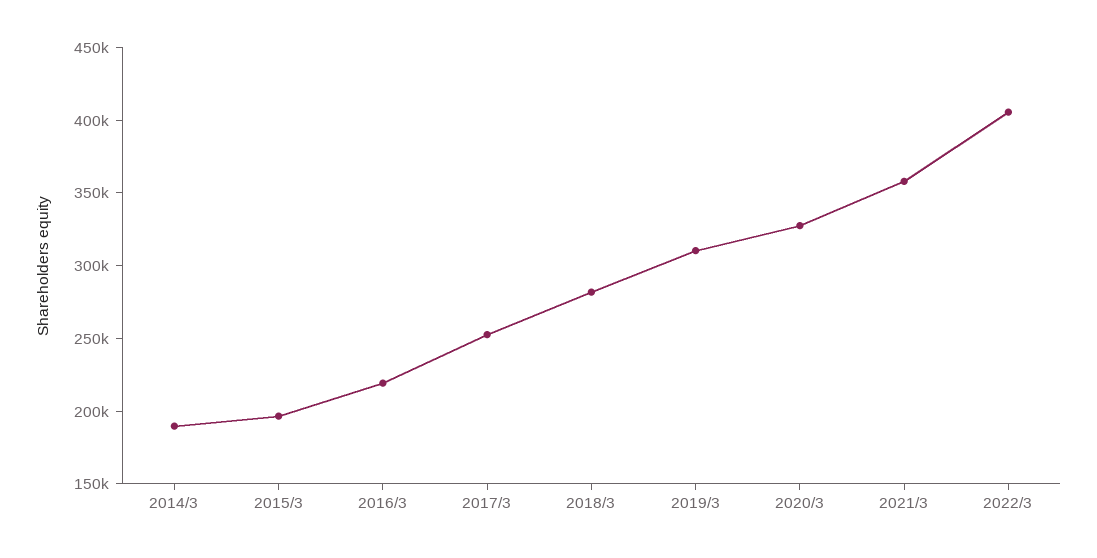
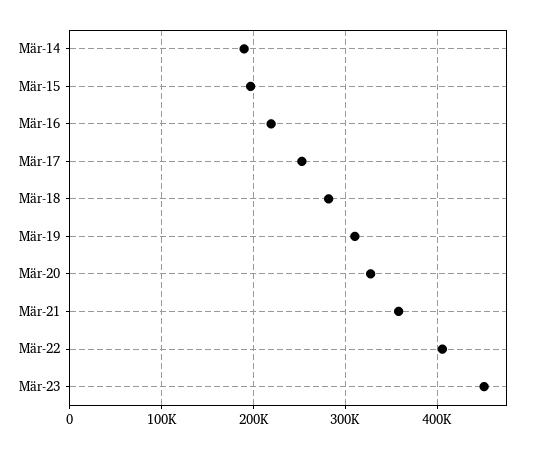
Mär-23: none -> 450000

